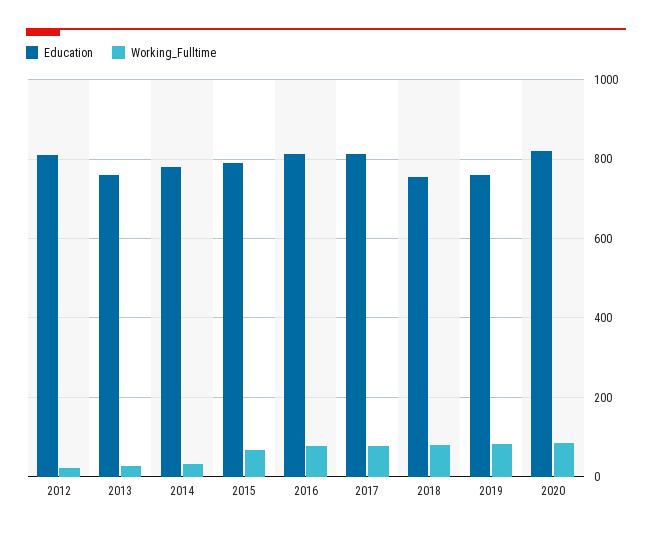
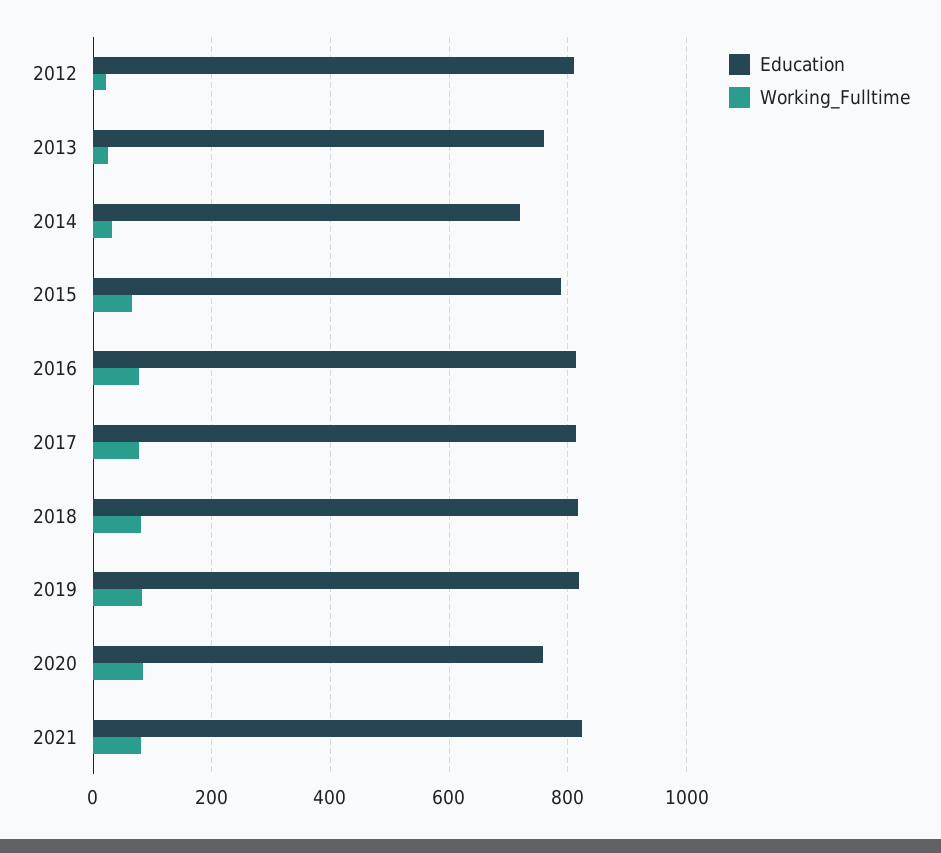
Education, 2014: 780 -> 720
Education, 2018: 760 -> 820
Education, 2019: 760 -> 820
Education, 2020: 820 -> 760
Education, 2021: none -> 820
Working_Fulltime, 2021: none -> 80

